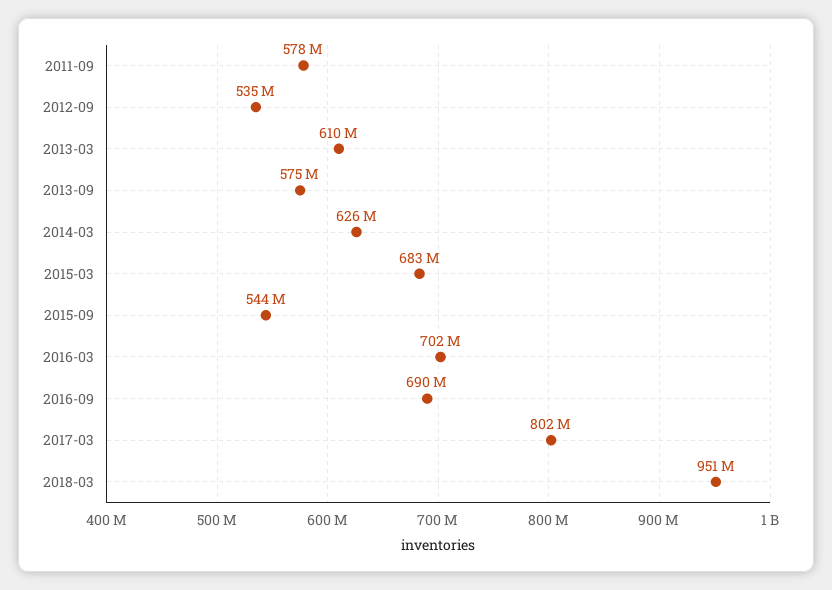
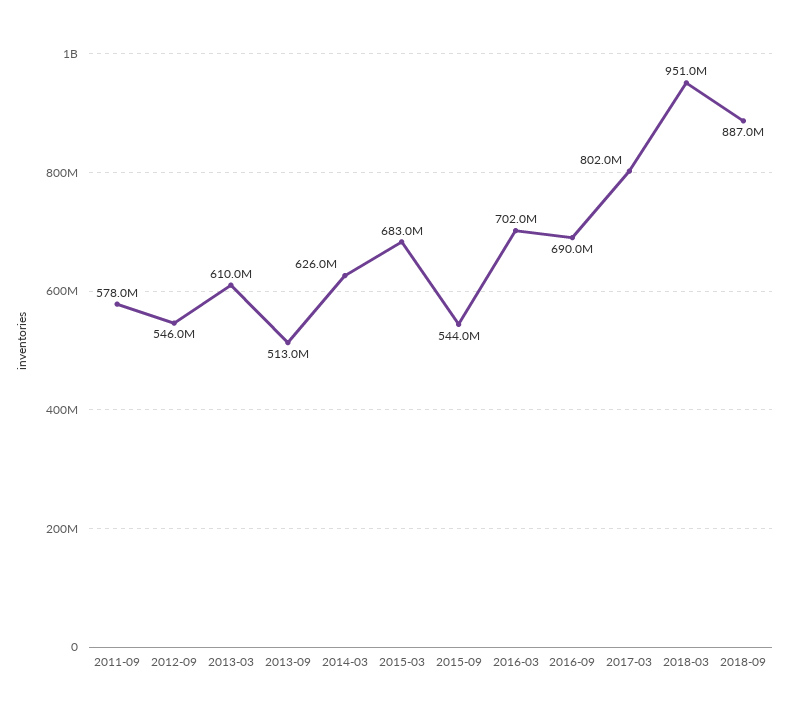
2012-09: 535000000 -> 546000000
2013-09: 575000000 -> 513000000
2018-09: none -> 887000000

